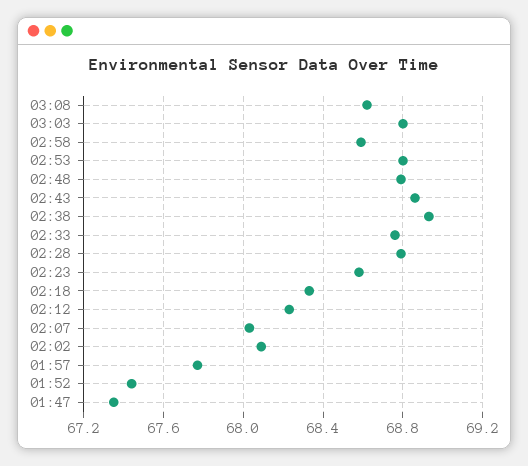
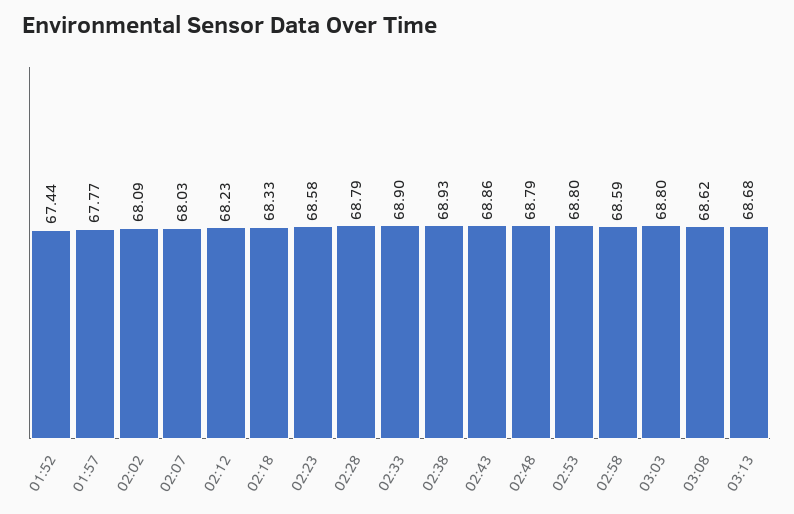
02:33: 68.75 -> 68.9
01:47: 67.35 -> none
03:13: none -> 68.68

